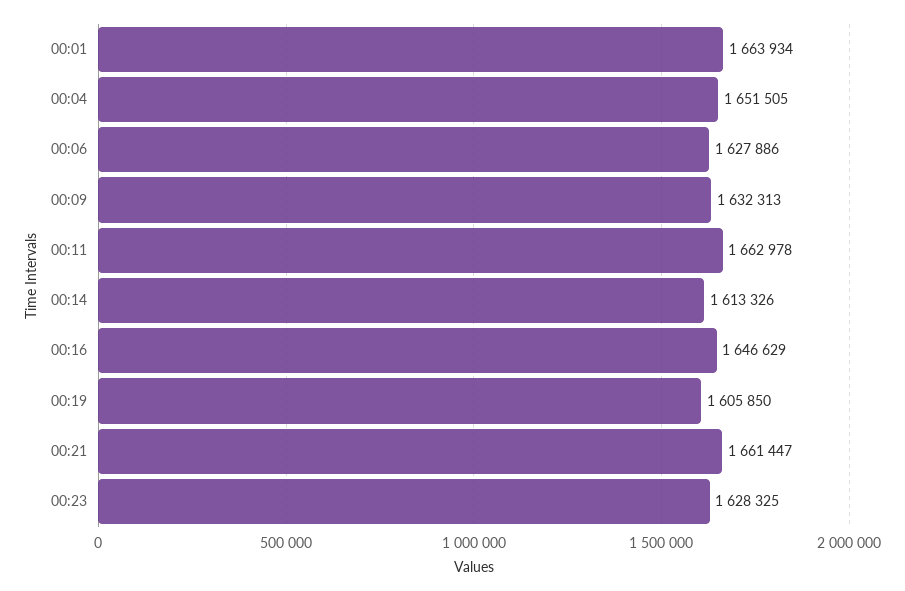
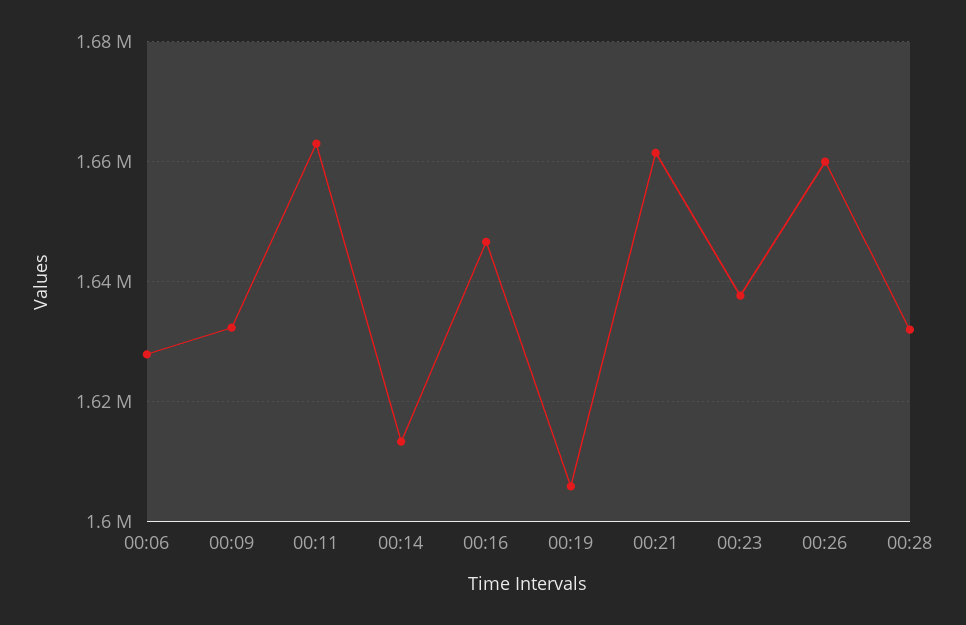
00:01: 1663934 -> none
00:04: 1651505 -> none
00:23: 1628325 -> 1638000
00:26: none -> 1660000
00:28: none -> 1632000

